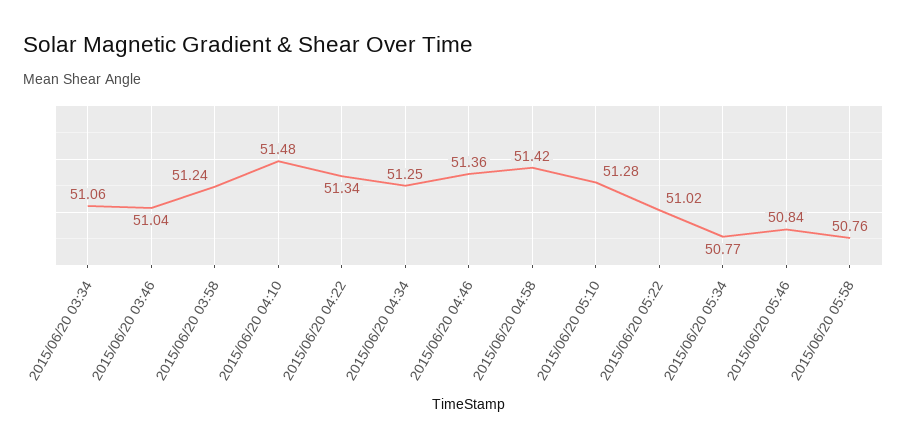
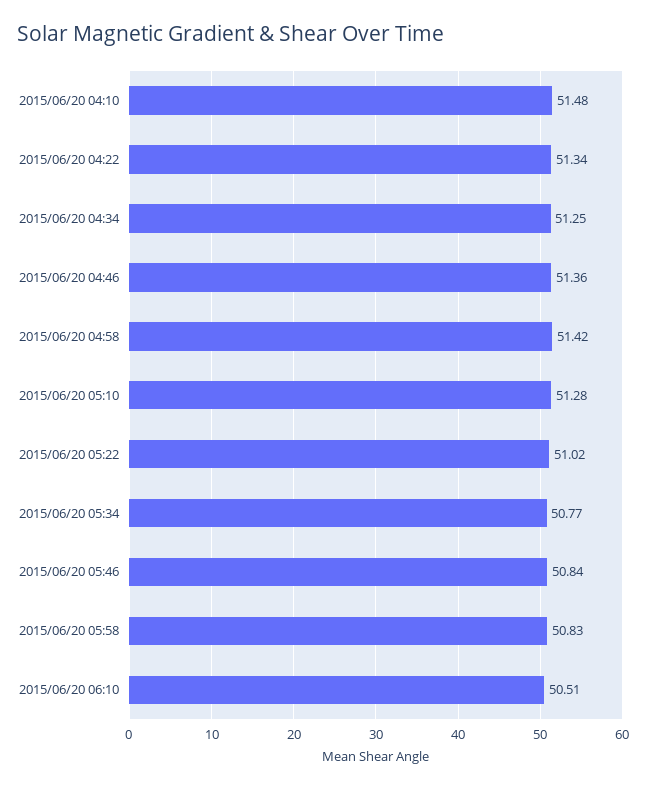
2015/06/20 03:34: 51.06 -> none
2015/06/20 03:46: 51.04 -> none
2015/06/20 03:58: 51.24 -> none
2015/06/20 05:58: 50.76 -> 50.83
2015/06/20 06:10: none -> 50.51

